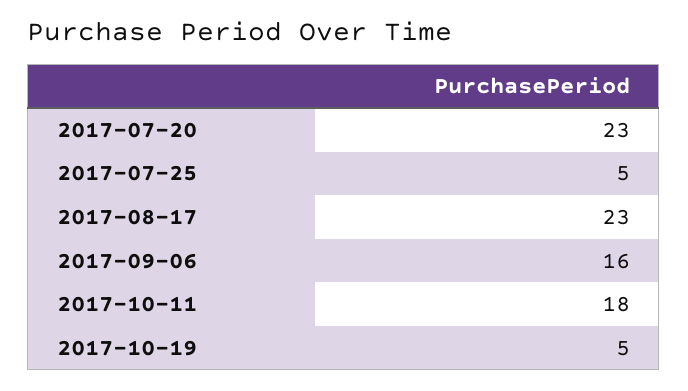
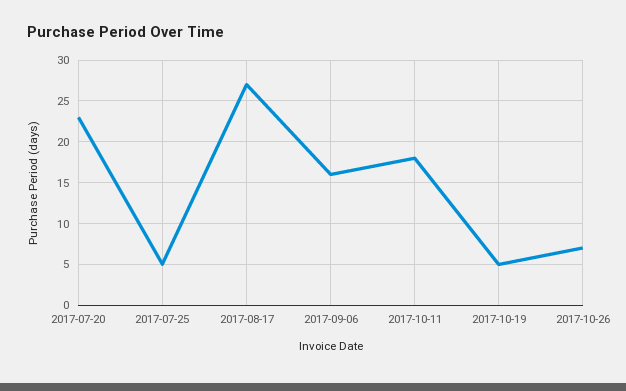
2017-08-17: 23 -> 27
2017-10-26: none -> 7

